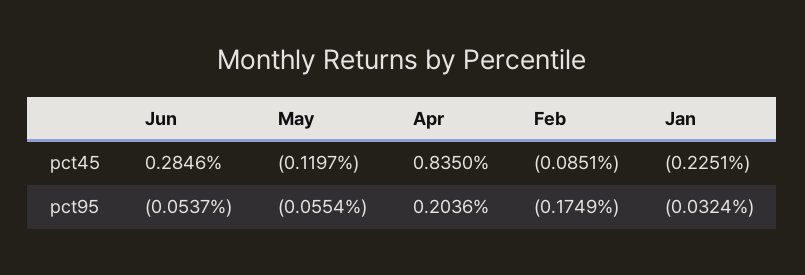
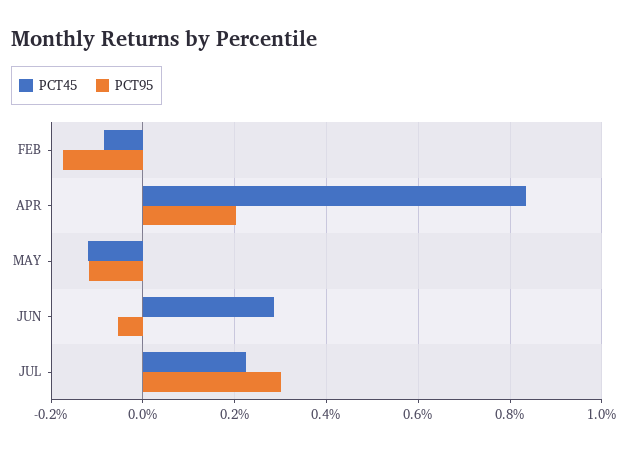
pct45, Jan: -0.2251 -> none
pct95, May: -0.0554 -> -0.12
pct95, Jan: -0.0324 -> none
pct45, JUL: none -> 0.22
pct95, JUL: none -> 0.3

